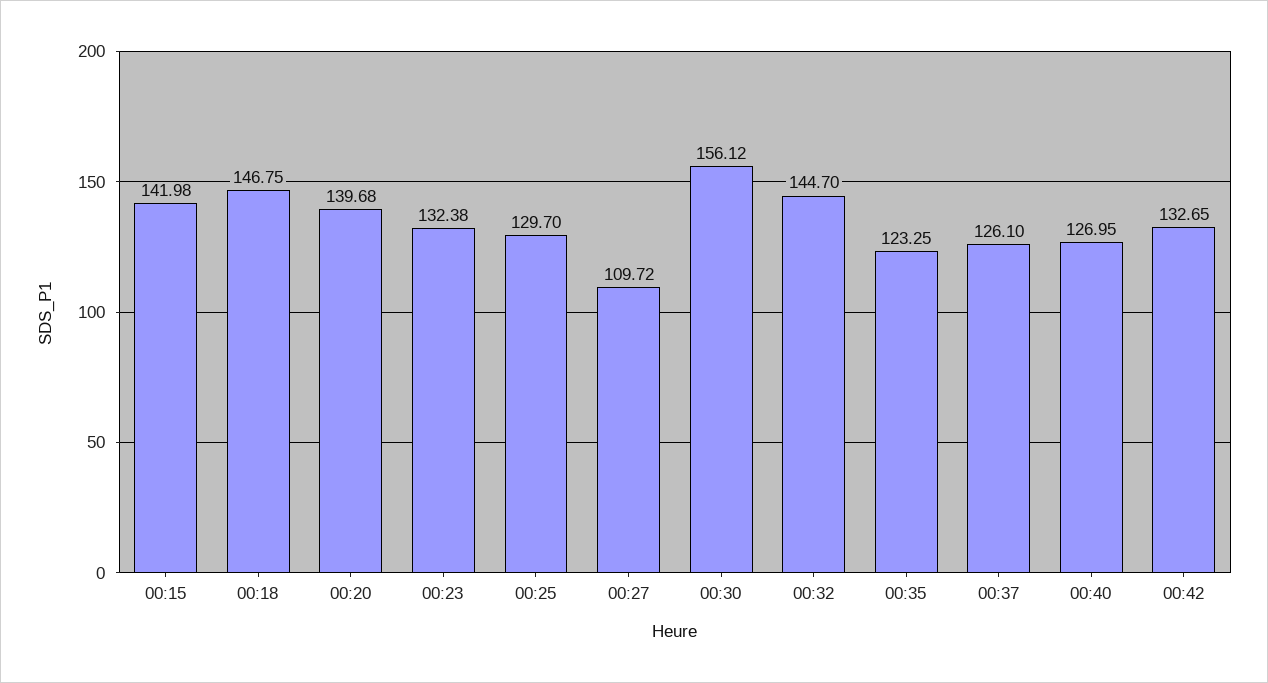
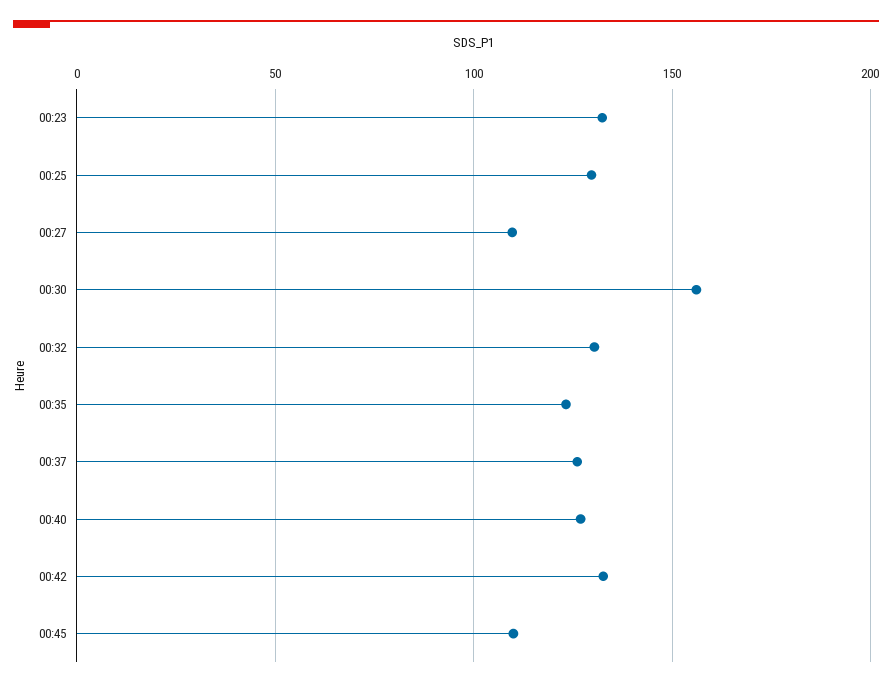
00:15: 141.98 -> none
00:18: 146.75 -> none
00:20: 139.68 -> none
00:32: 144.7 -> 130
00:45: none -> 110

